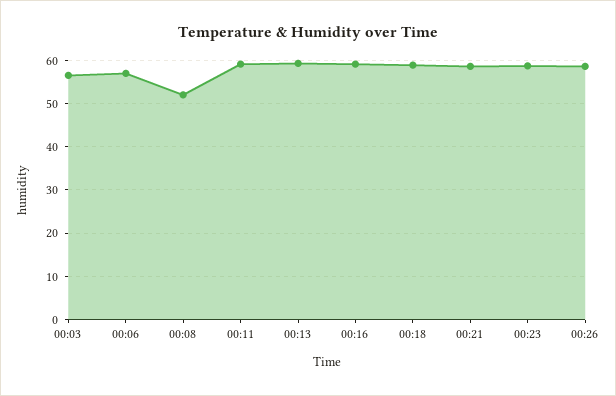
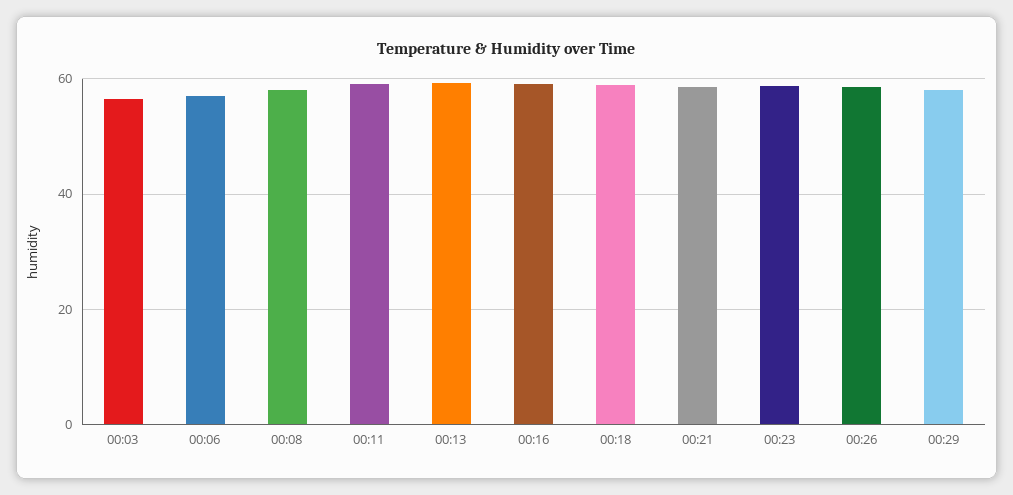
00:08: 52 -> 58
00:29: none -> 58

